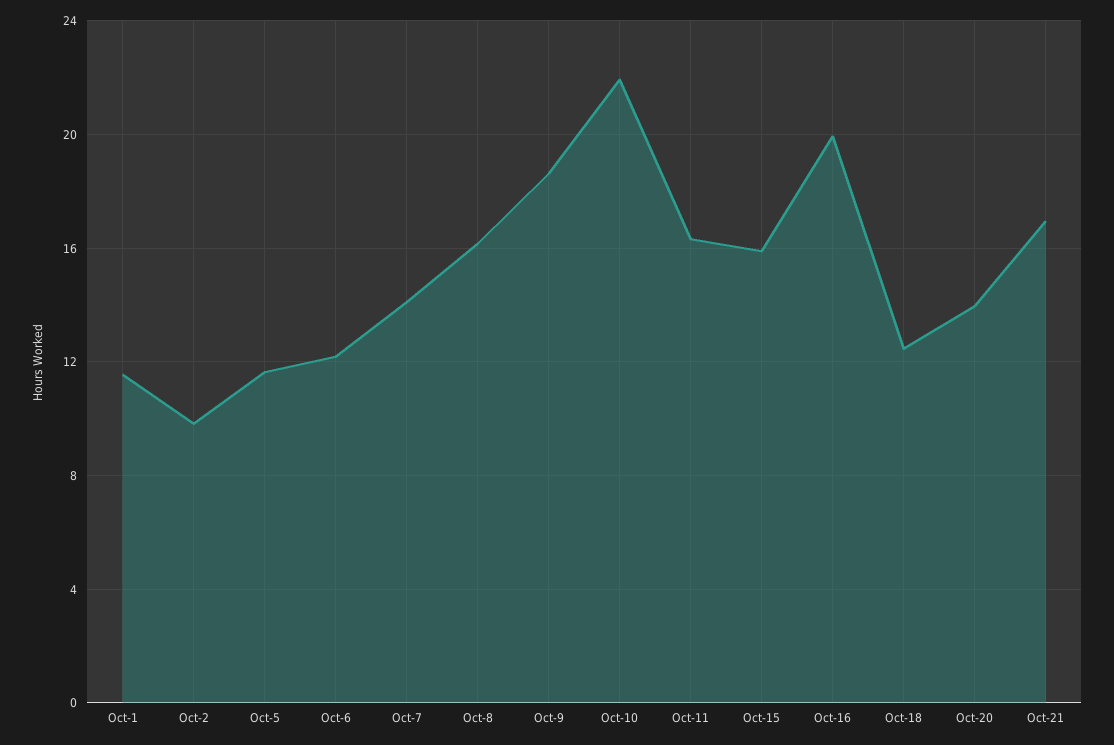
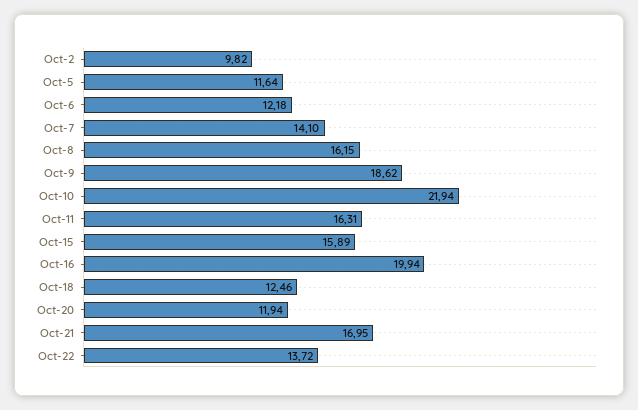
Oct-1: 11.5 -> none
Oct-20: 14 -> 11.94
Oct-22: none -> 13.72

